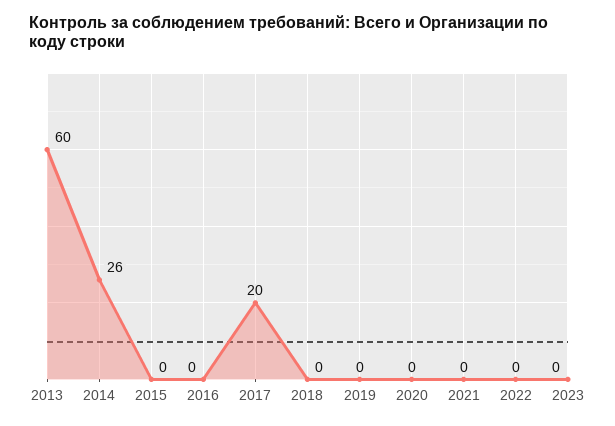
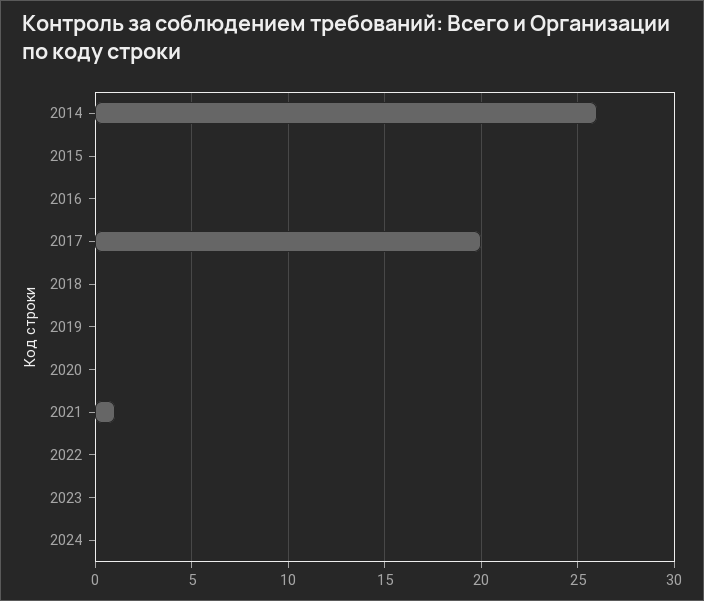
2013: 60 -> none
2021: 0 -> 1
2024: none -> 0

